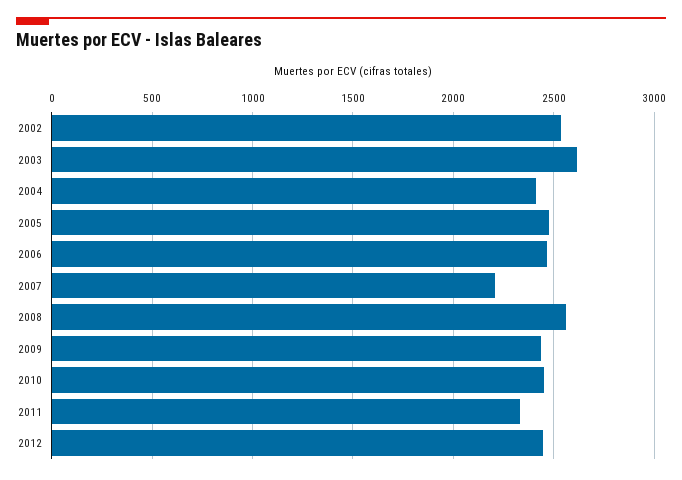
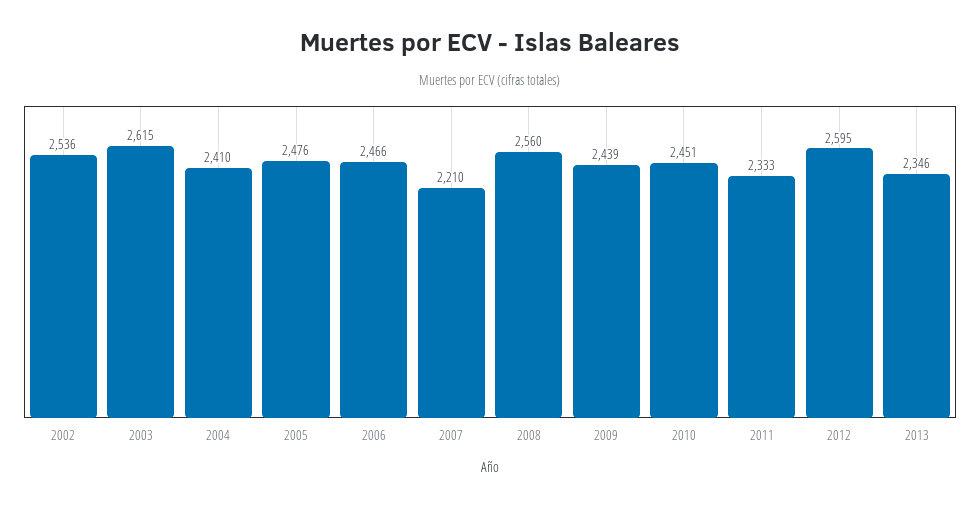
2012: 2450 -> 2595
2013: none -> 2346

